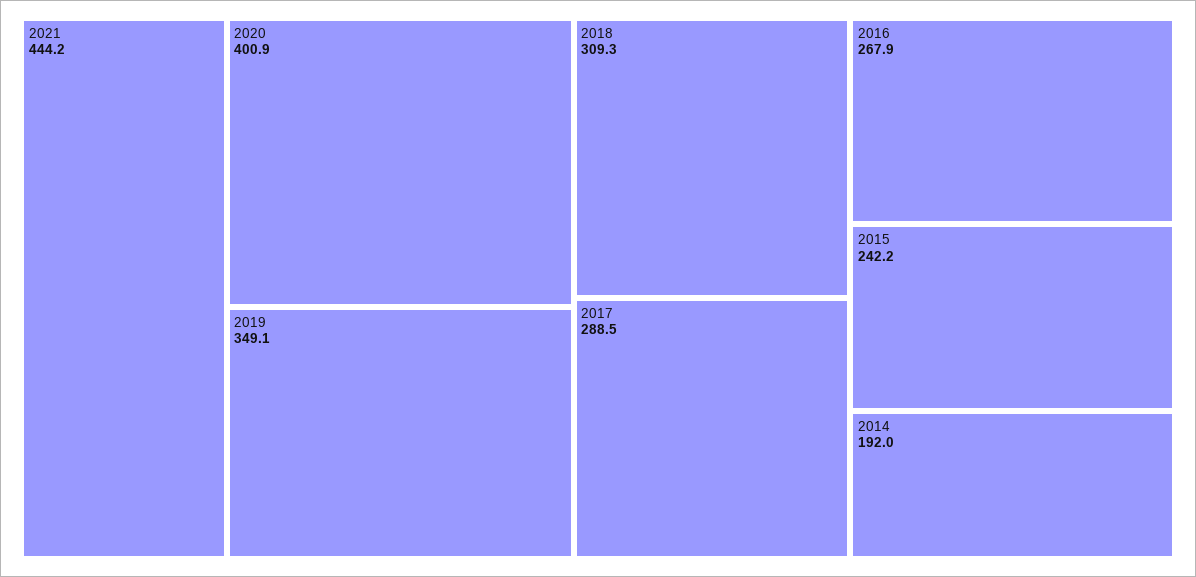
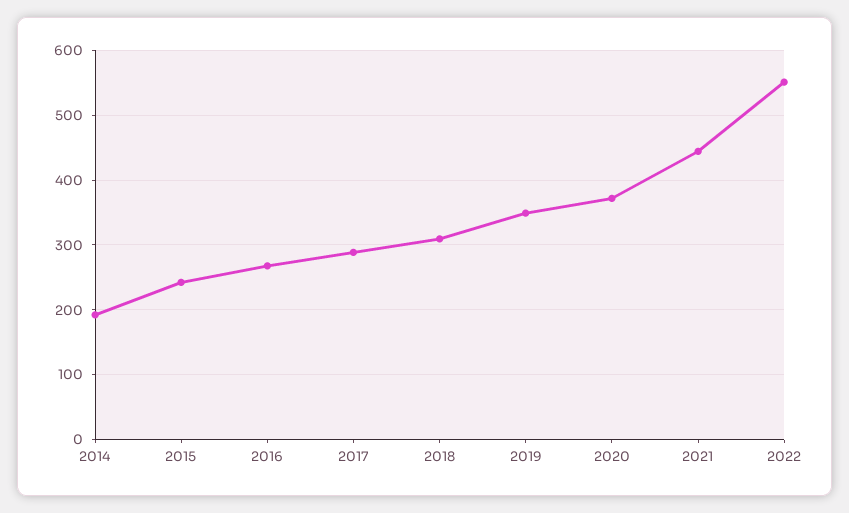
2020: 400.9 -> 370
2022: none -> 550

